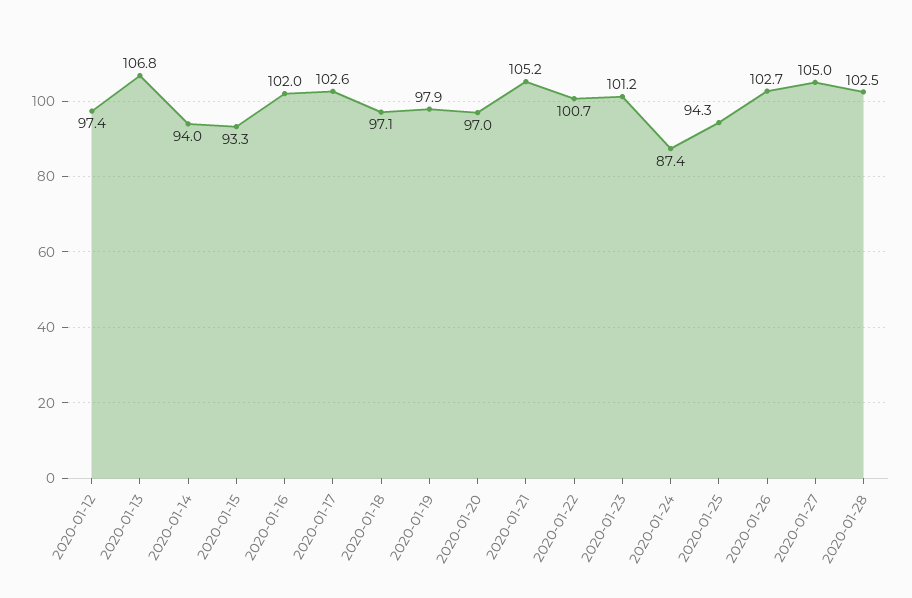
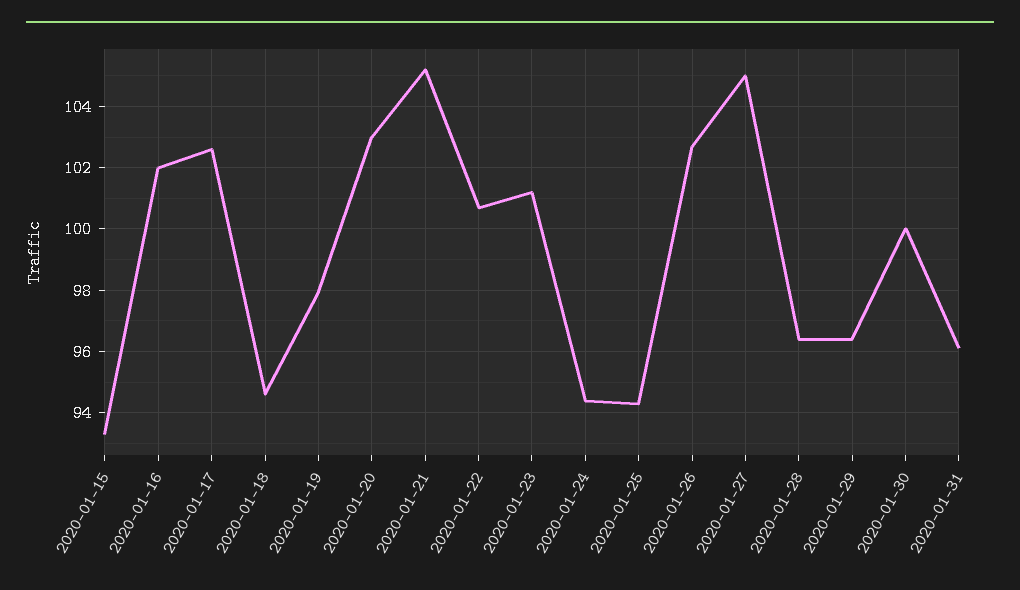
2020-01-12: 97.4 -> none
2020-01-13: 106.8 -> none
2020-01-14: 94 -> none
2020-01-18: 97.1 -> 94.5
2020-01-20: 97 -> 103
2020-01-24: 87.4 -> 94.5
2020-01-28: 102.5 -> 96.5
2020-01-29: none -> 96.5
2020-01-30: none -> 100
2020-01-31: none -> 96

